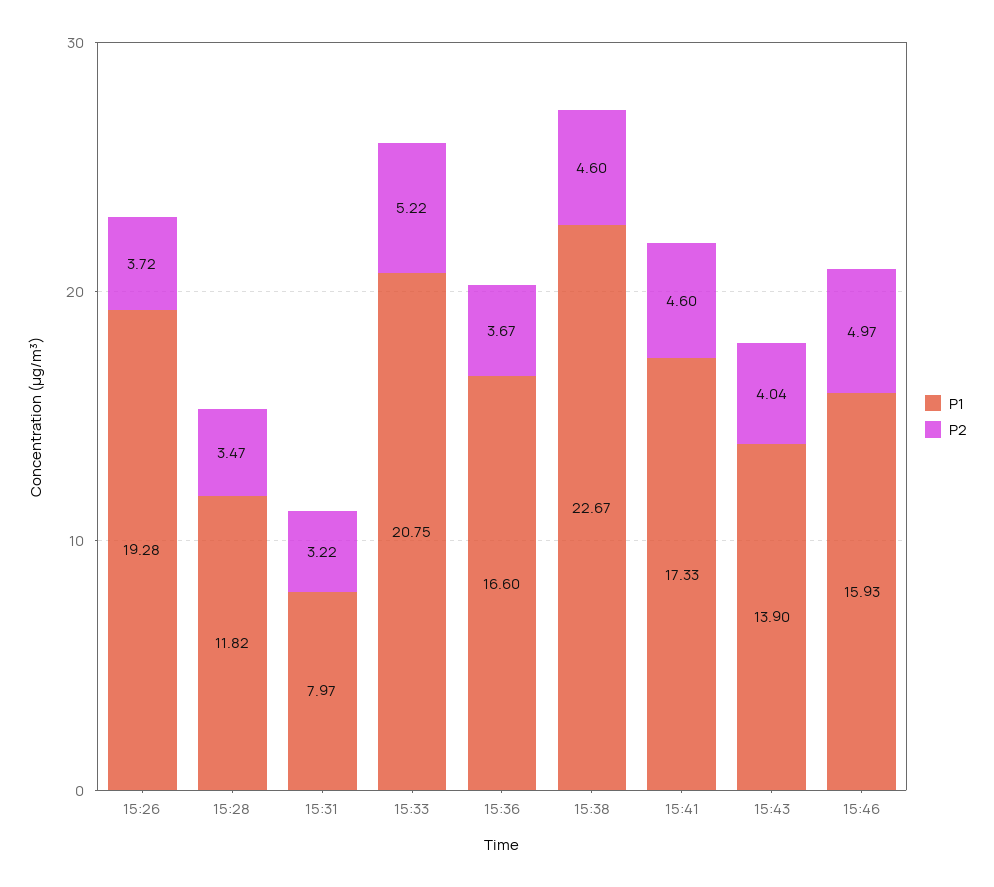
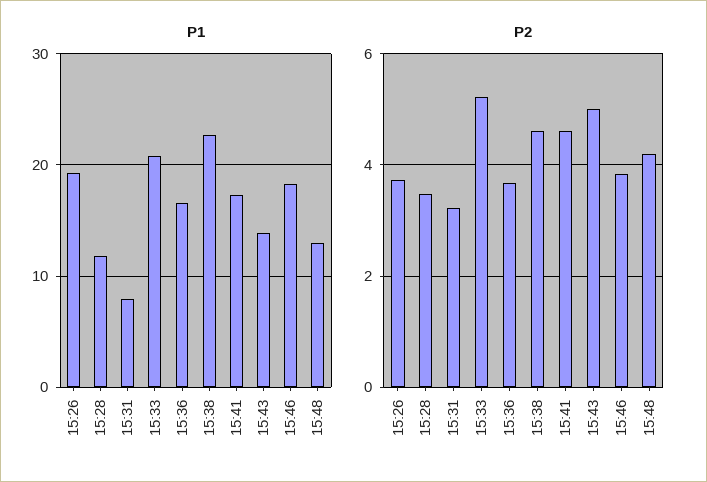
P2, 15:43: 4.04 -> 5
P1, 15:46: 15.93 -> 18
P2, 15:46: 4.97 -> 3.8
P1, 15:48: none -> 13
P2, 15:48: none -> 4.2

